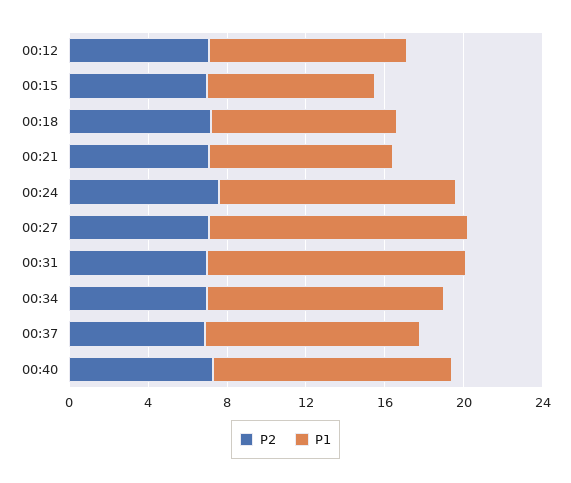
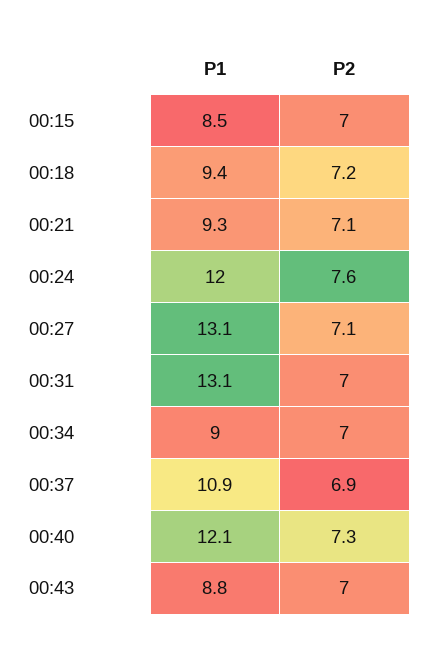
P2, 00:12: 7 -> none
P1, 00:12: 10 -> none
P1, 00:34: 12 -> 9
P1, 00:43: none -> 8.8
P2, 00:43: none -> 7

